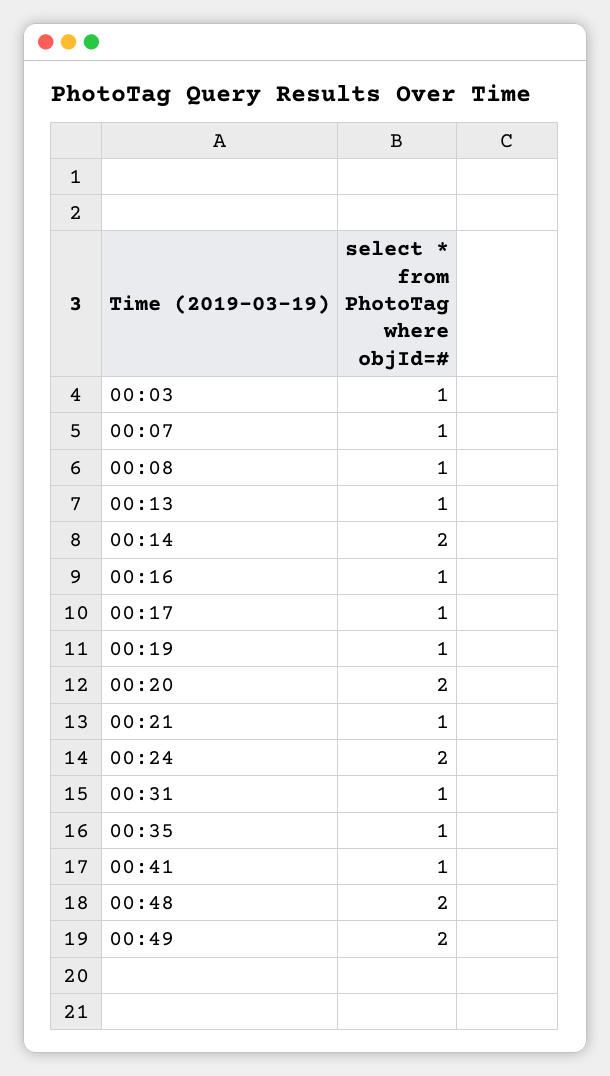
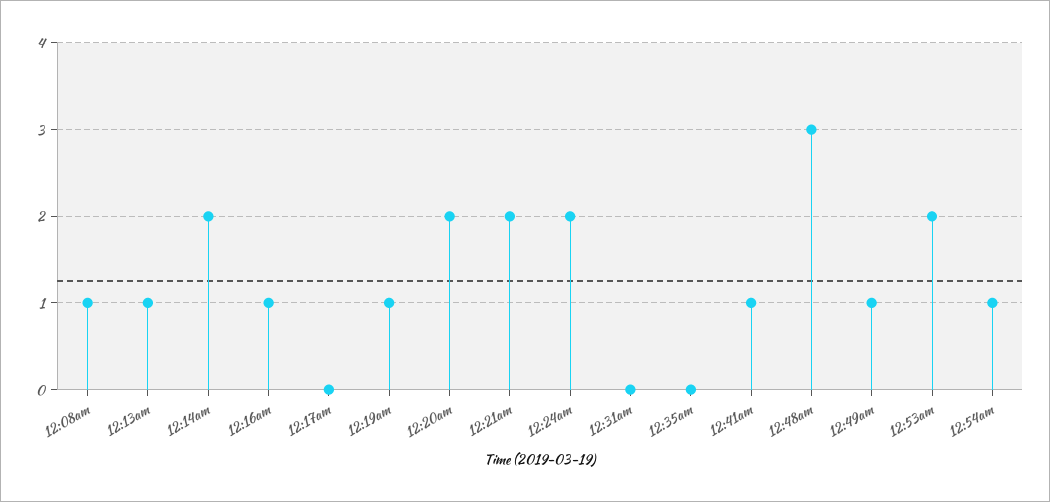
00:03: 1 -> none
00:07: 1 -> none
00:17: 1 -> 0
00:21: 1 -> 2
00:31: 1 -> 0
00:35: 1 -> 0
00:48: 2 -> 3
00:49: 2 -> 1
12:53am: none -> 2
12:54am: none -> 1

